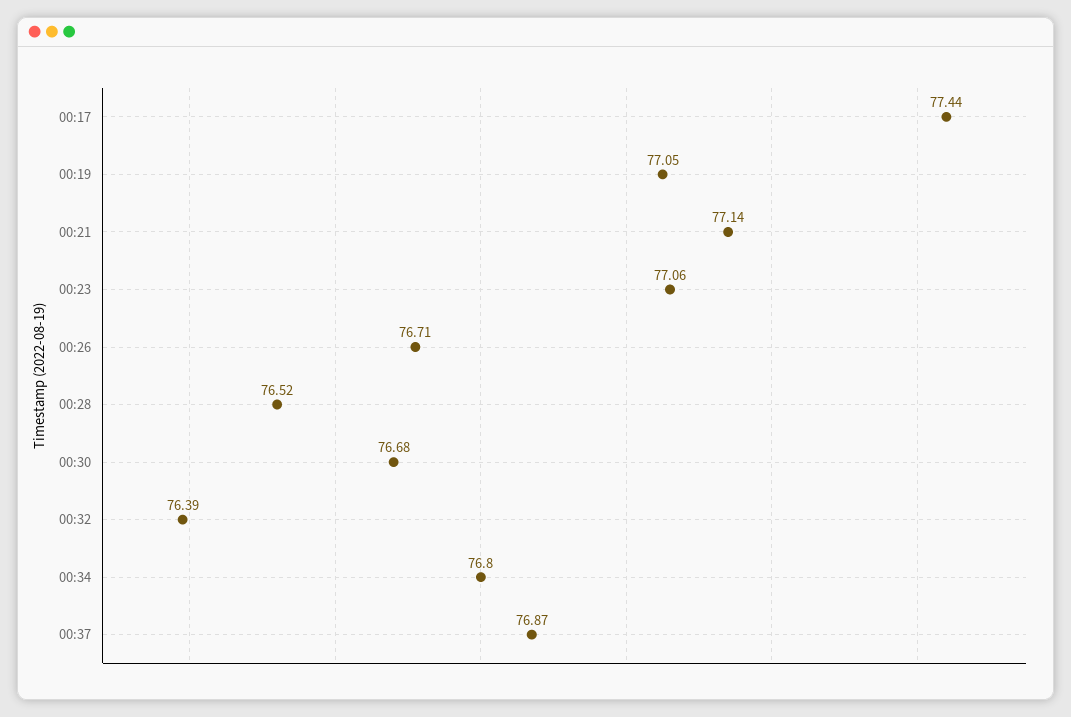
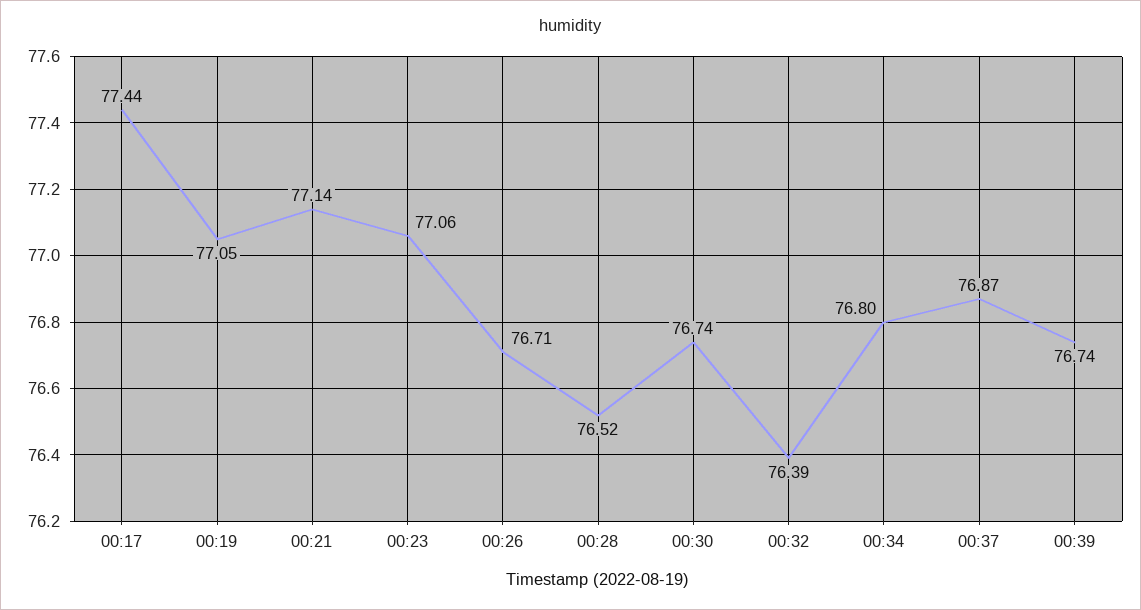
00:30: 76.68 -> 76.74
00:39: none -> 76.74

